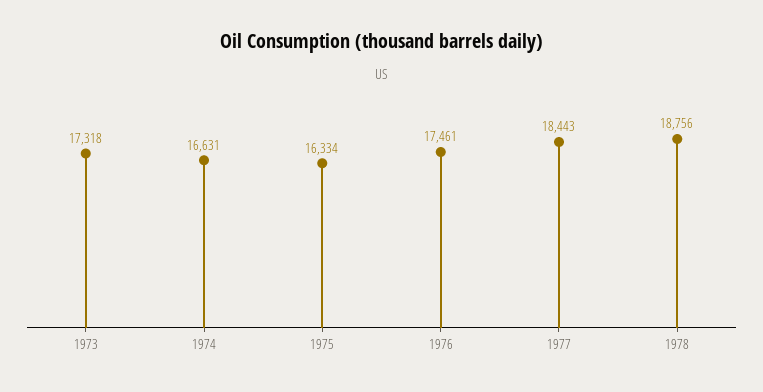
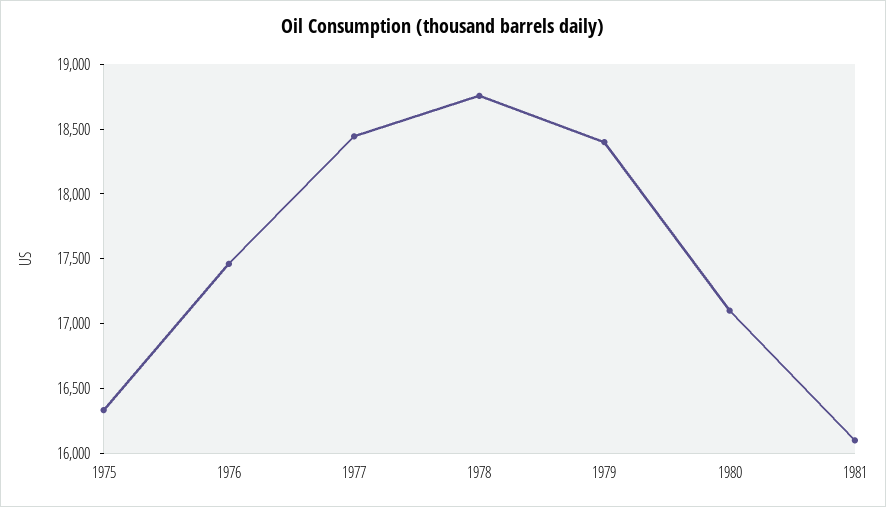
1973: 17318 -> none
1974: 16631 -> none
1979: none -> 18400
1980: none -> 17100
1981: none -> 16100

